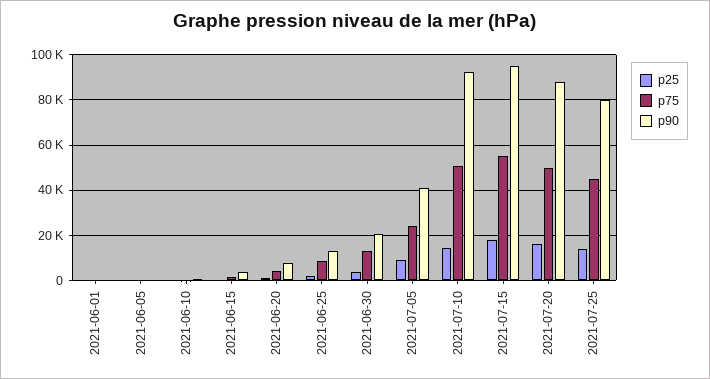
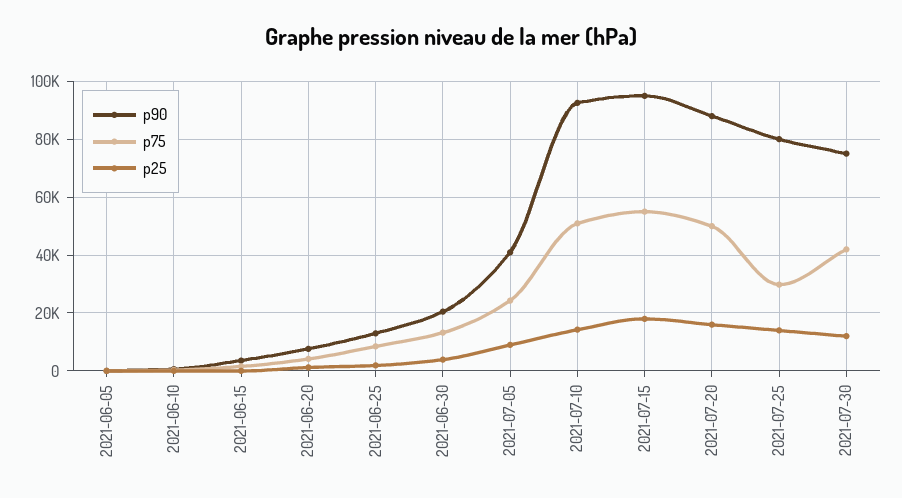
p25, 2021-06-01: 0 -> none
p75, 2021-06-01: 0 -> none
p90, 2021-06-01: 0 -> none
p75, 2021-07-25: 45000 -> 30000
p90, 2021-07-30: none -> 75000
p75, 2021-07-30: none -> 42500
p25, 2021-07-30: none -> 12500

